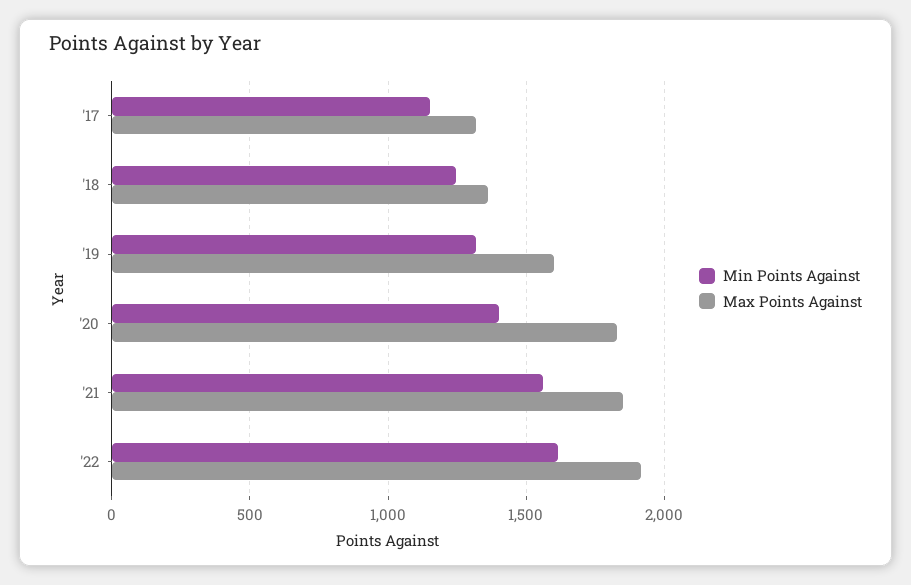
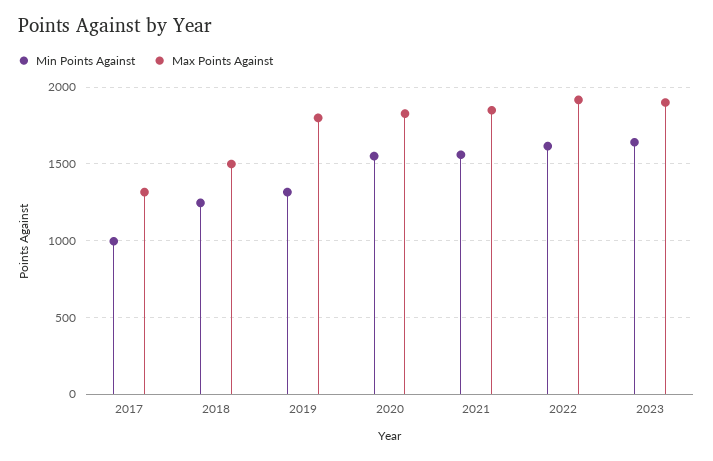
Min Points Against, '17: 1150 -> 1000
Max Points Against, '18: 1350 -> 1500
Max Points Against, '19: 1600 -> 1800
Min Points Against, '20: 1400 -> 1550
Min Points Against, 2023: none -> 1650
Max Points Against, 2023: none -> 1900

